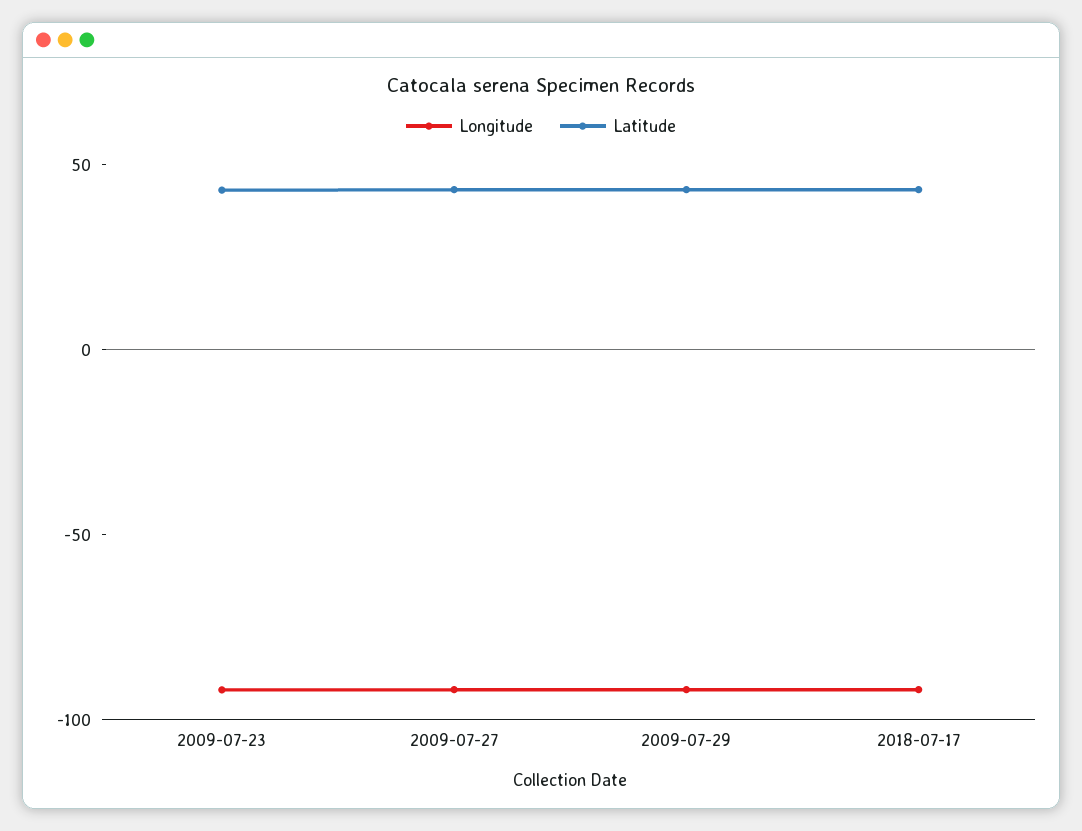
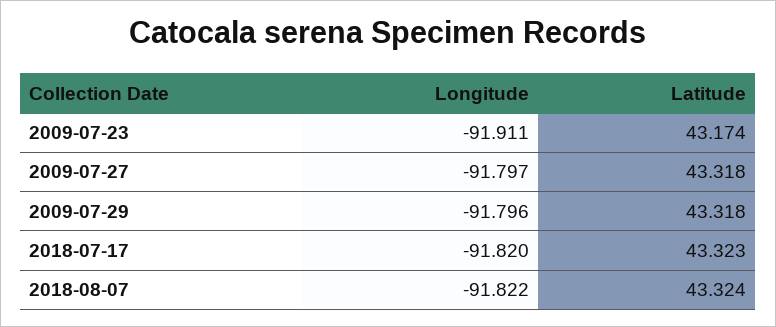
Longitude, 2018-08-07: none -> -91.822
Latitude, 2018-08-07: none -> 43.324

